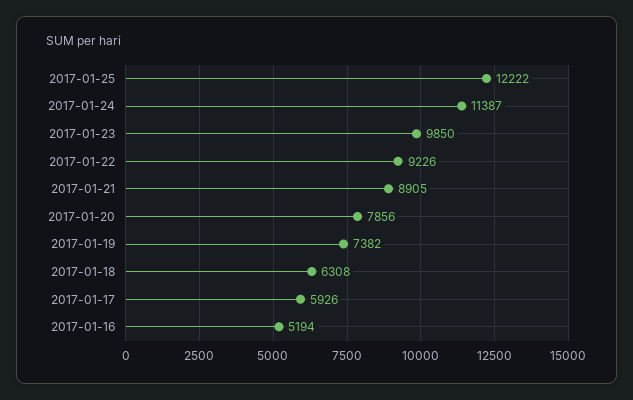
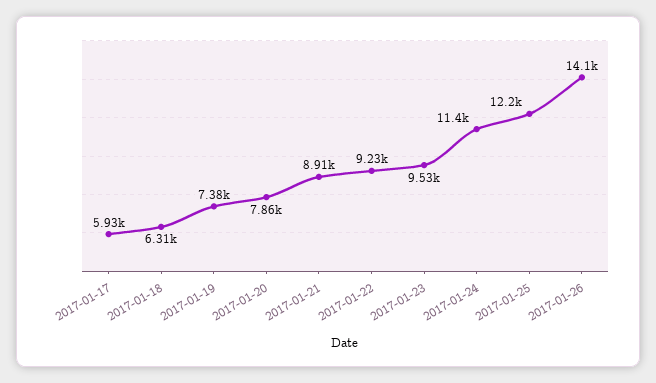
2017-01-23: 9850 -> 9530
2017-01-16: 5194 -> none
2017-01-26: none -> 14100

